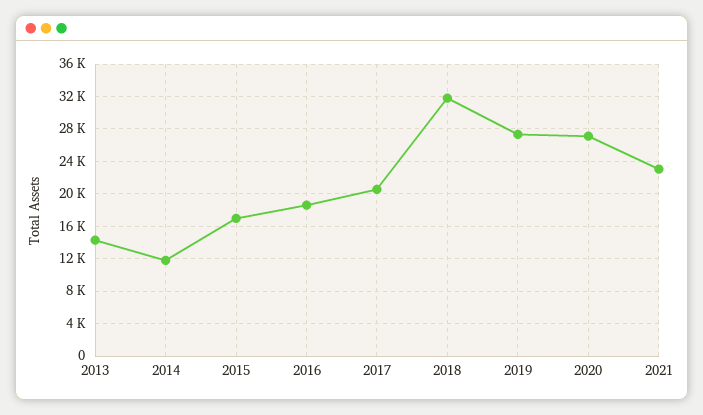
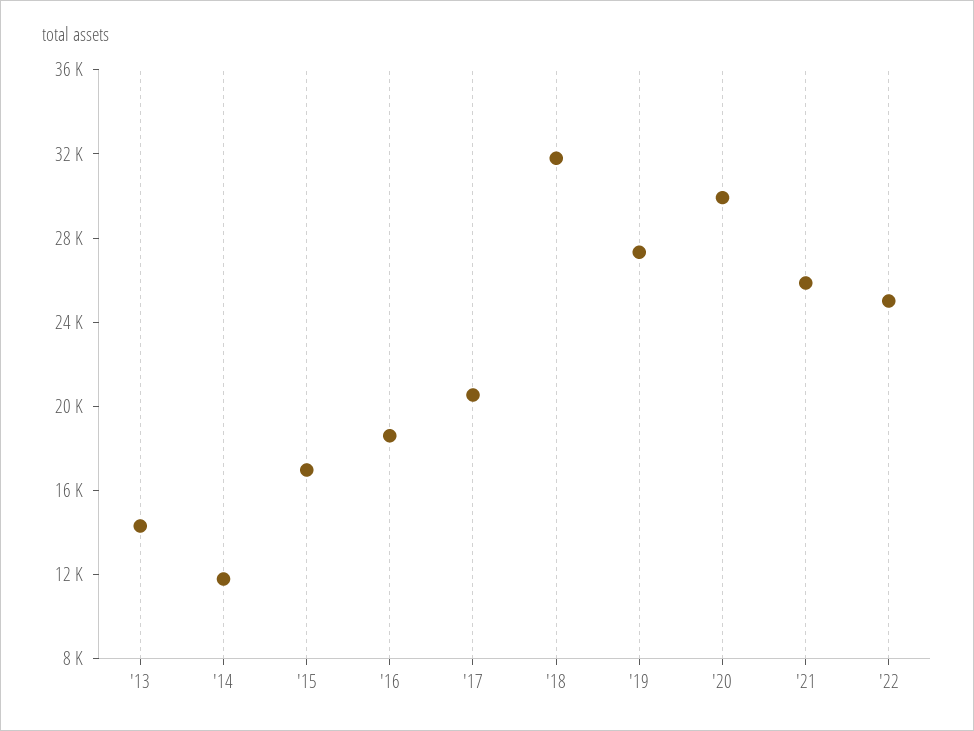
2020: 27000 -> 30000
2021: 23000 -> 26000
'22: none -> 25000

